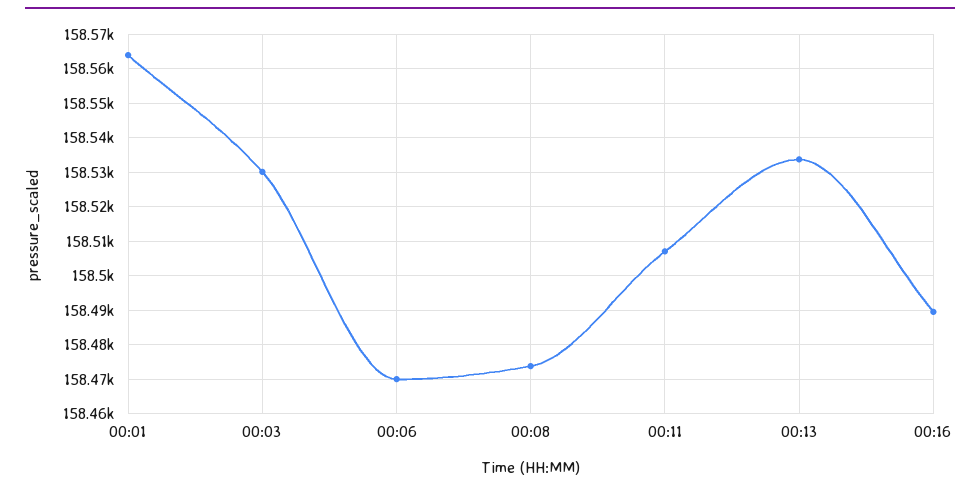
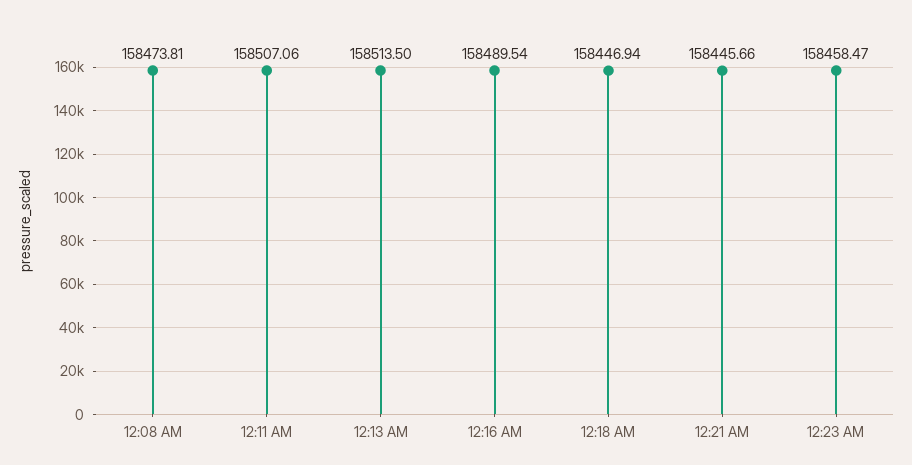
00:01: 158564 -> none
00:03: 158530 -> none
00:06: 158470 -> none
00:13: 158534 -> 158513.5
12:18 AM: none -> 158446.94
12:21 AM: none -> 158445.66
12:23 AM: none -> 158458.47

